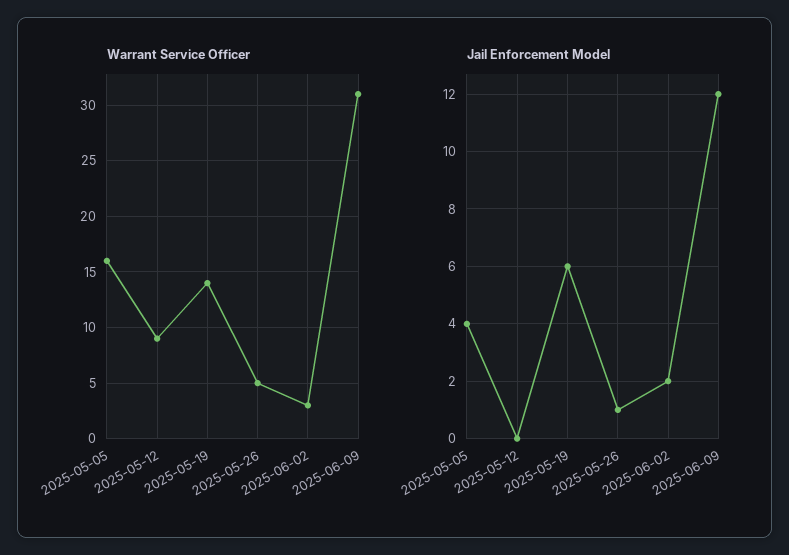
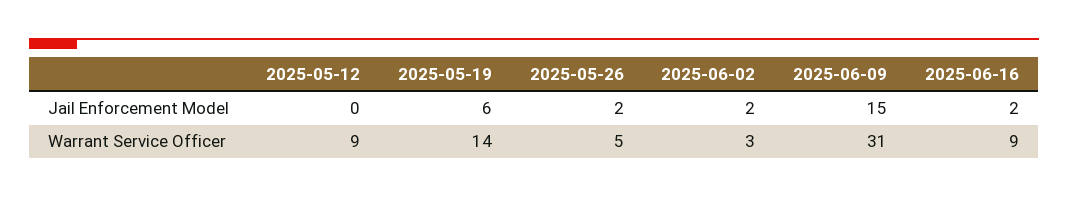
Warrant Service Officer, 2025-05-05: 16 -> none
Jail Enforcement Model, 2025-05-05: 4 -> none
Jail Enforcement Model, 2025-05-26: 1 -> 2
Jail Enforcement Model, 2025-06-09: 12 -> 15
Jail Enforcement Model, 2025-06-16: none -> 2
Warrant Service Officer, 2025-06-16: none -> 9

